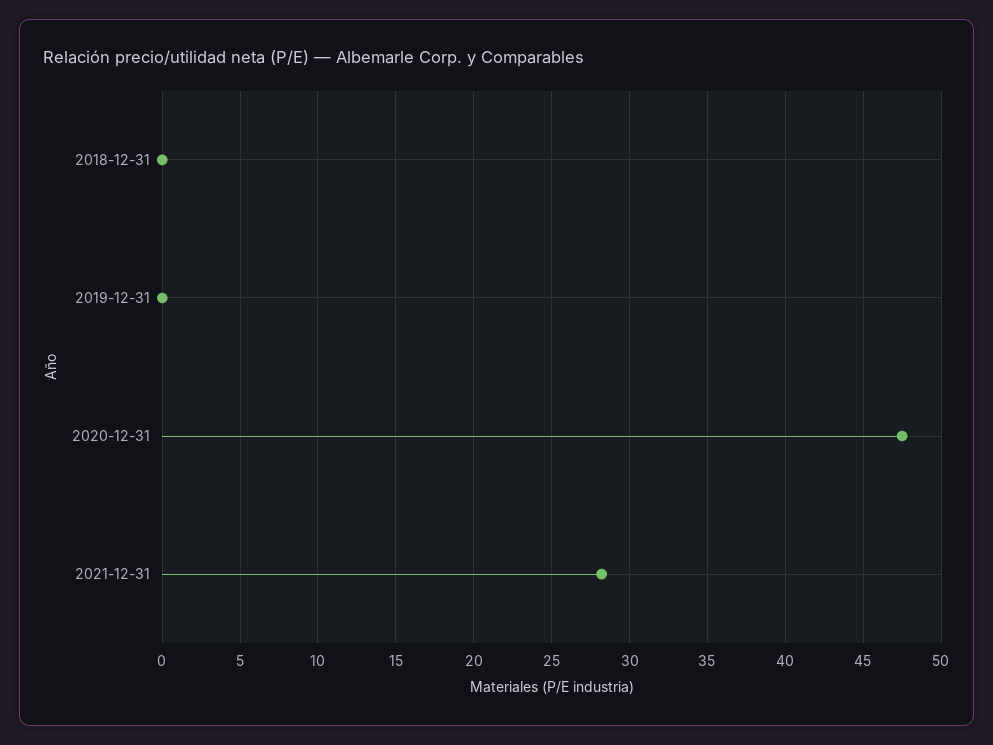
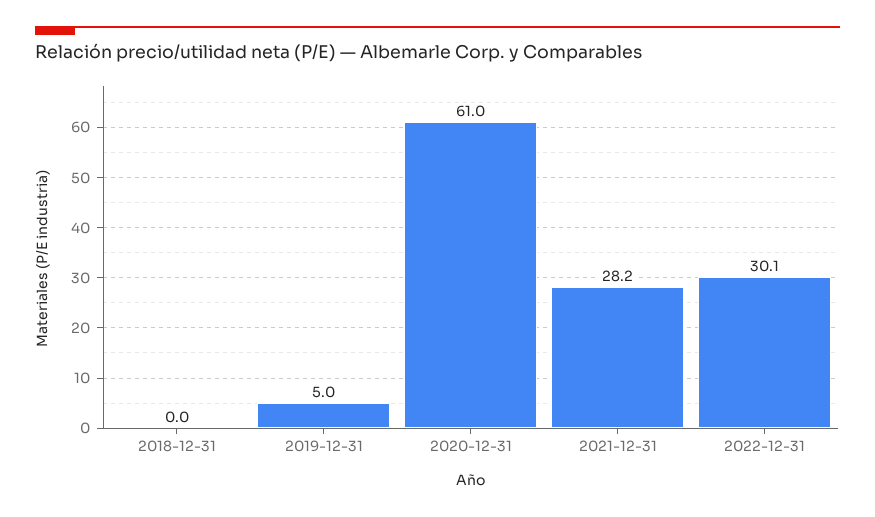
2019-12-31: 0 -> 5
2020-12-31: 47.5 -> 61
2022-12-31: none -> 30.1

